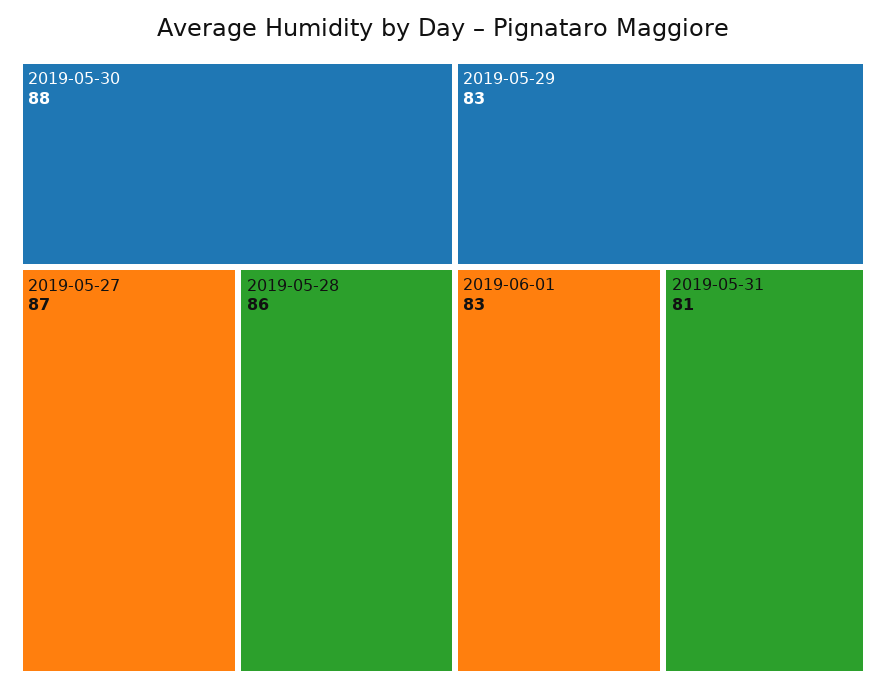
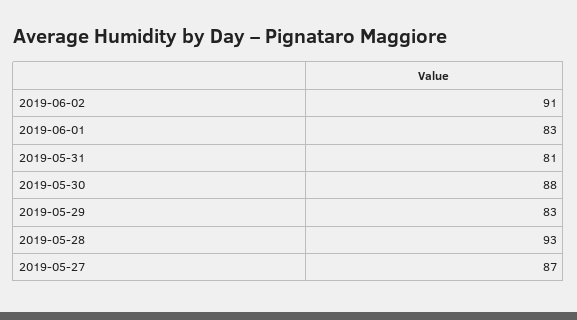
2019-05-28: 86 -> 93
2019-06-02: none -> 91

